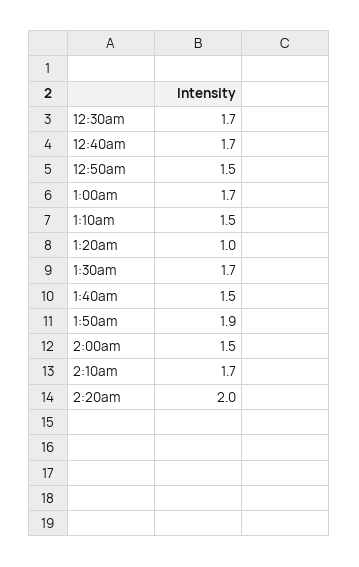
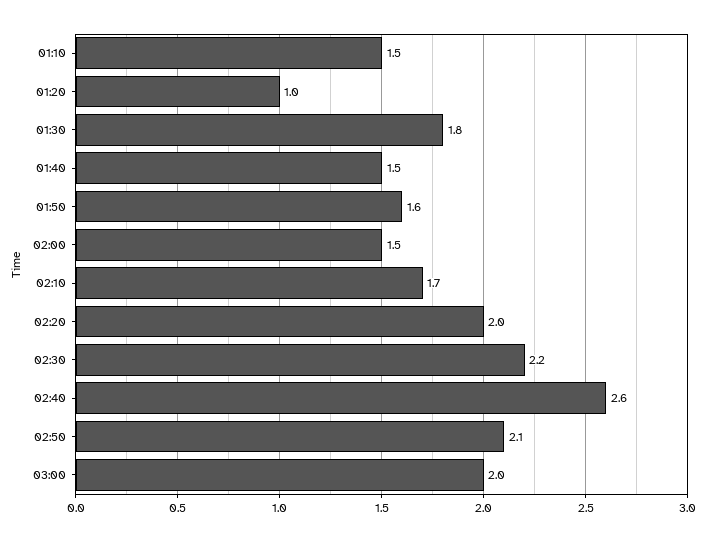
12:30am: 1.7 -> none
12:40am: 1.7 -> none
12:50am: 1.5 -> none
1:00am: 1.7 -> none
1:30am: 1.7 -> 1.8
1:50am: 1.9 -> 1.6
02:30: none -> 2.2
02:40: none -> 2.6
02:50: none -> 2.1
03:00: none -> 2

